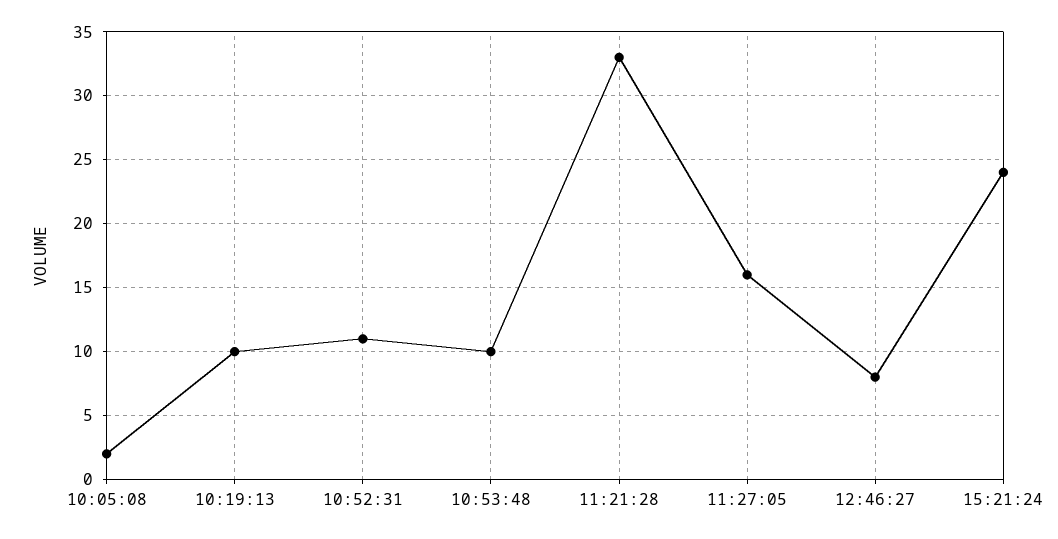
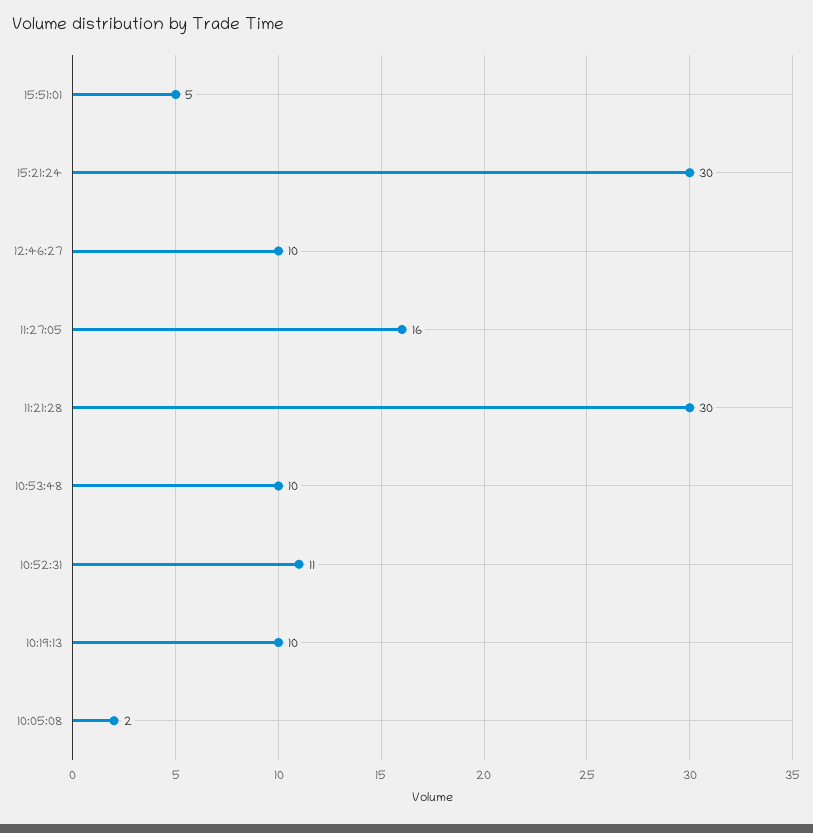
11:21:28: 33 -> 30
12:46:27: 8 -> 10
15:21:24: 24 -> 30
15:51:01: none -> 5

